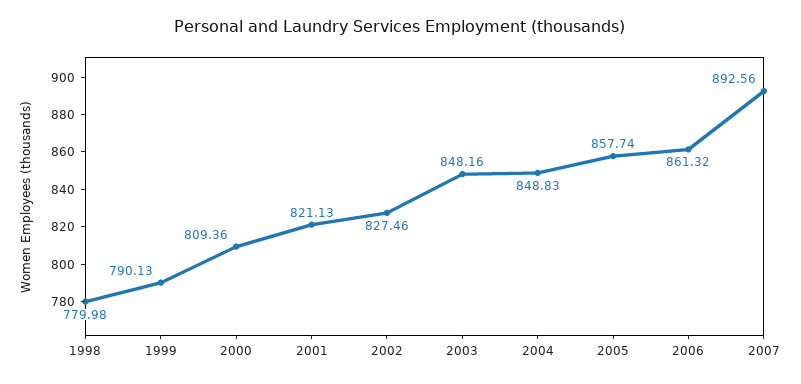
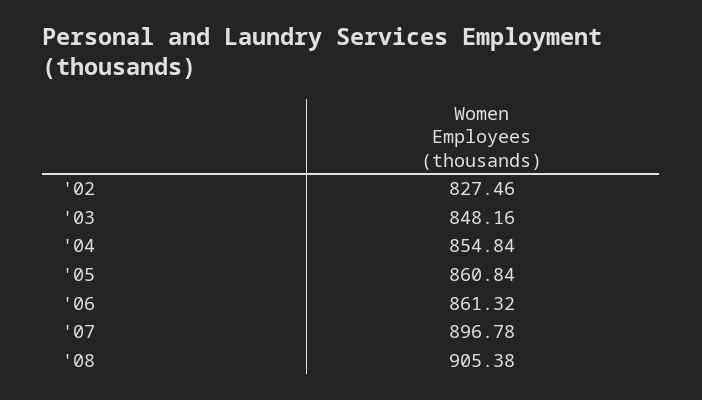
1998: 779.98 -> none
1999: 790.13 -> none
2000: 809.36 -> none
2001: 821.13 -> none
2004: 848.83 -> 854.84
2005: 857.74 -> 860.84
2007: 892.56 -> 896.78
'08: none -> 905.38

